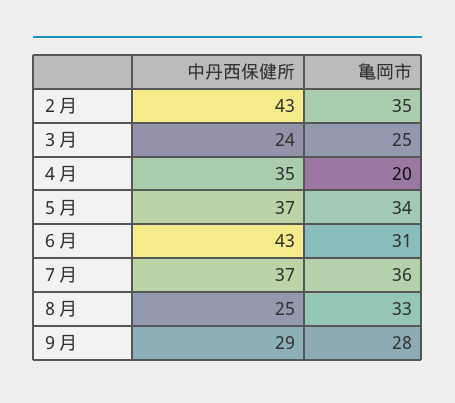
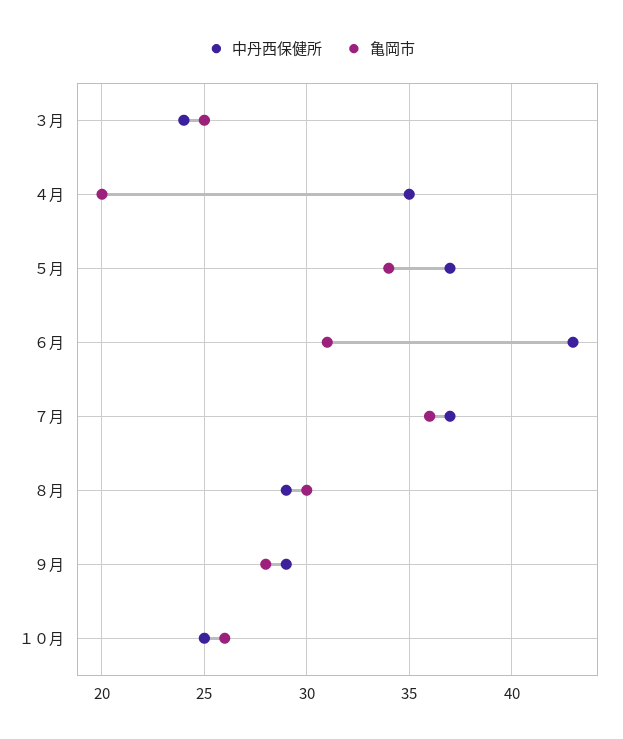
中丹西保健所, ２月: 43 -> none
亀岡市, ２月: 35 -> none
中丹西保健所, ８月: 25 -> 29
亀岡市, ８月: 33 -> 30
中丹西保健所, １０月: none -> 25
亀岡市, １０月: none -> 26

